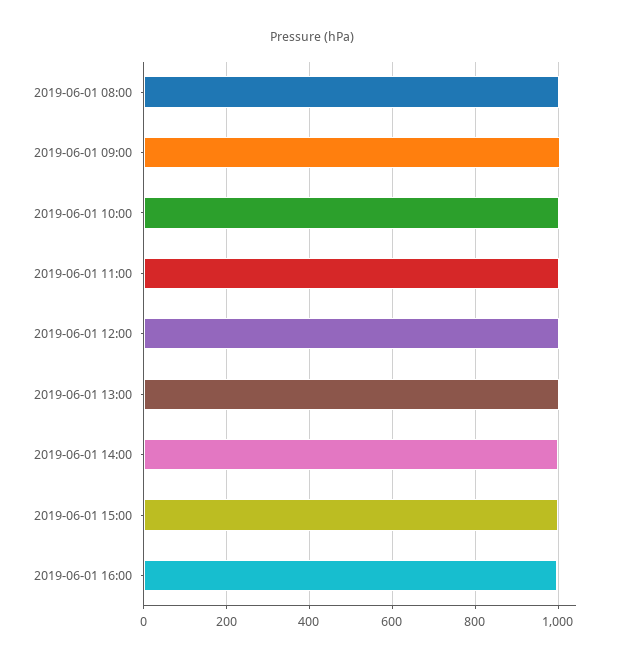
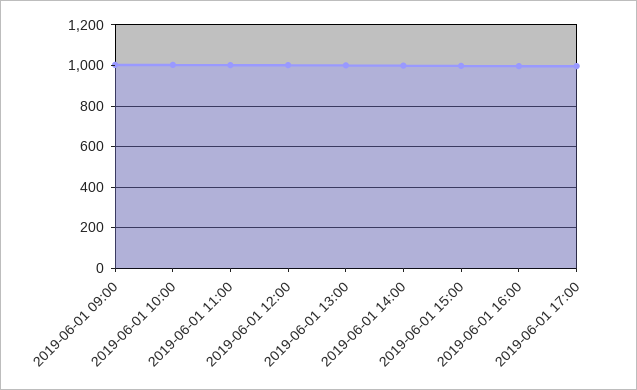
2019-06-01 08:00: 1000 -> none
2019-06-01 17:00: none -> 1000

